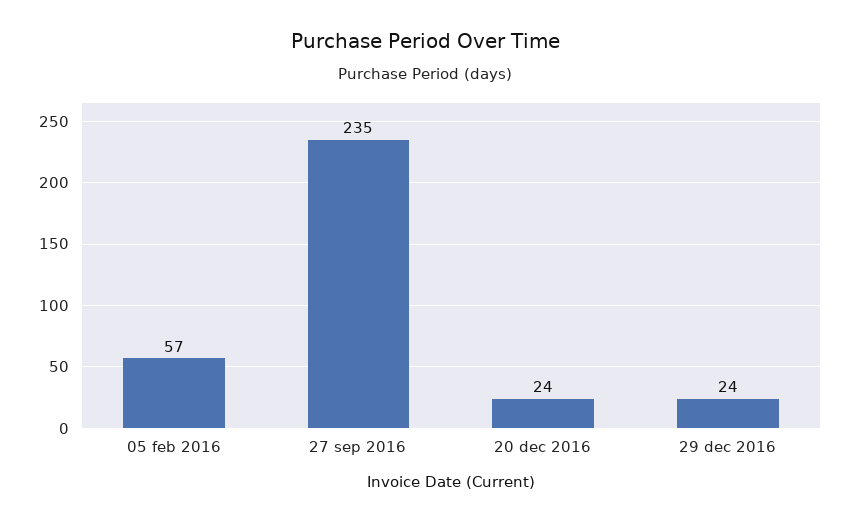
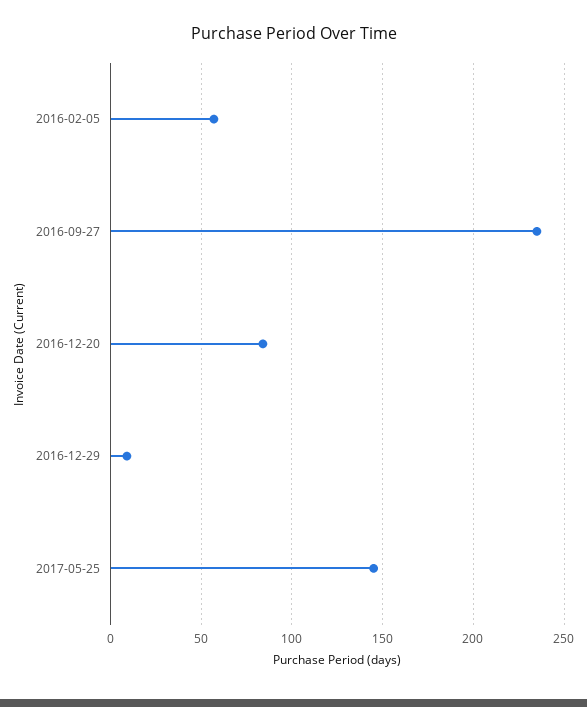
20 dec 2016: 24 -> 85
29 dec 2016: 24 -> 10
2017-05-25: none -> 145

